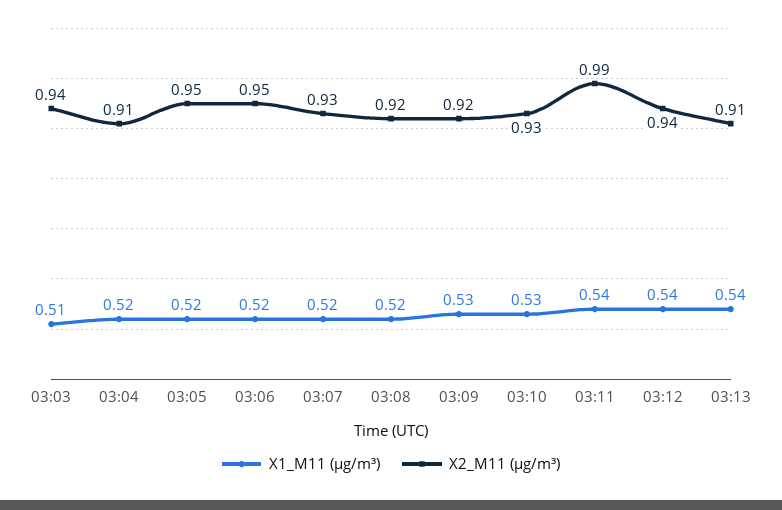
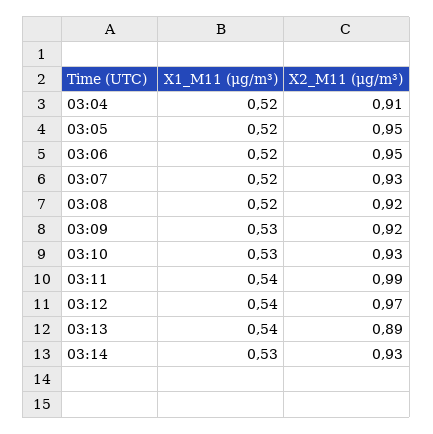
X1_M11 (μg/m³), 03:03: 0.51 -> none
X2_M11 (μg/m³), 03:03: 0.94 -> none
X2_M11 (μg/m³), 03:12: 0.94 -> 0.97
X2_M11 (μg/m³), 03:13: 0.91 -> 0.89
X1_M11 (μg/m³), 03:14: none -> 0.53
X2_M11 (μg/m³), 03:14: none -> 0.93

